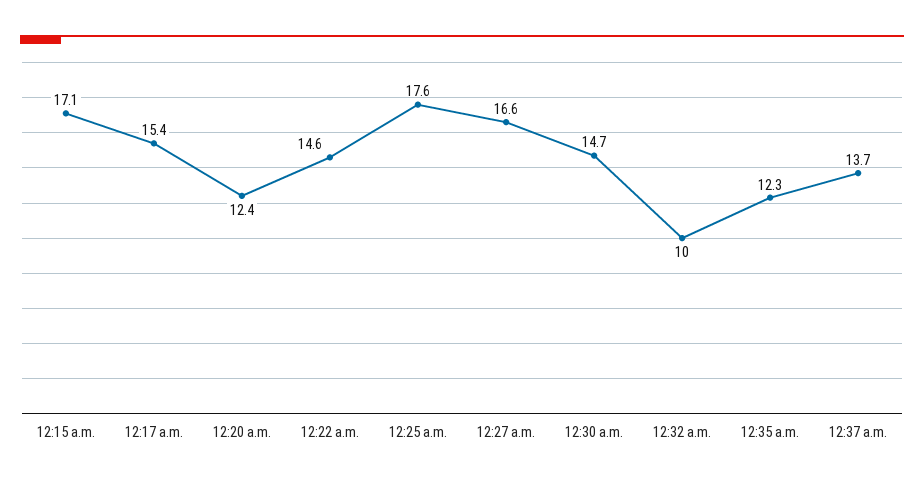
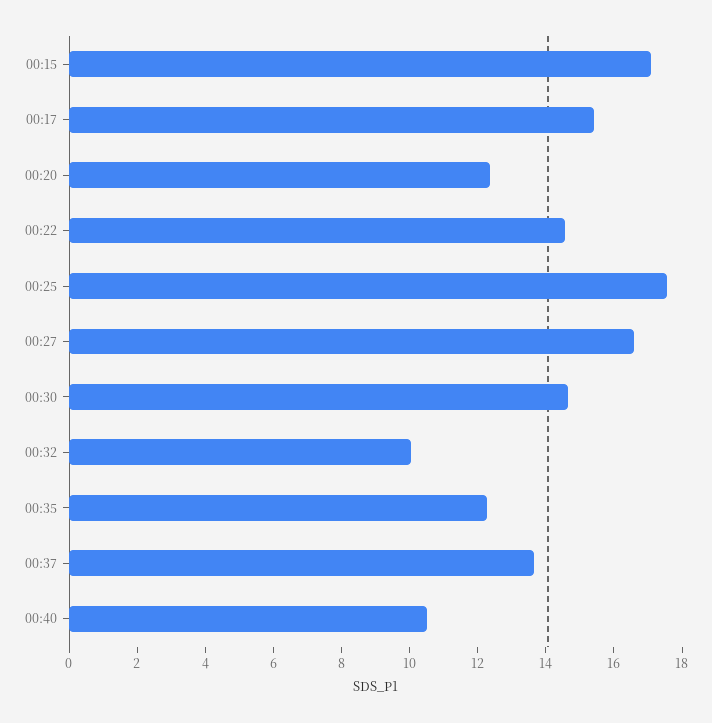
00:40: none -> 10.5

